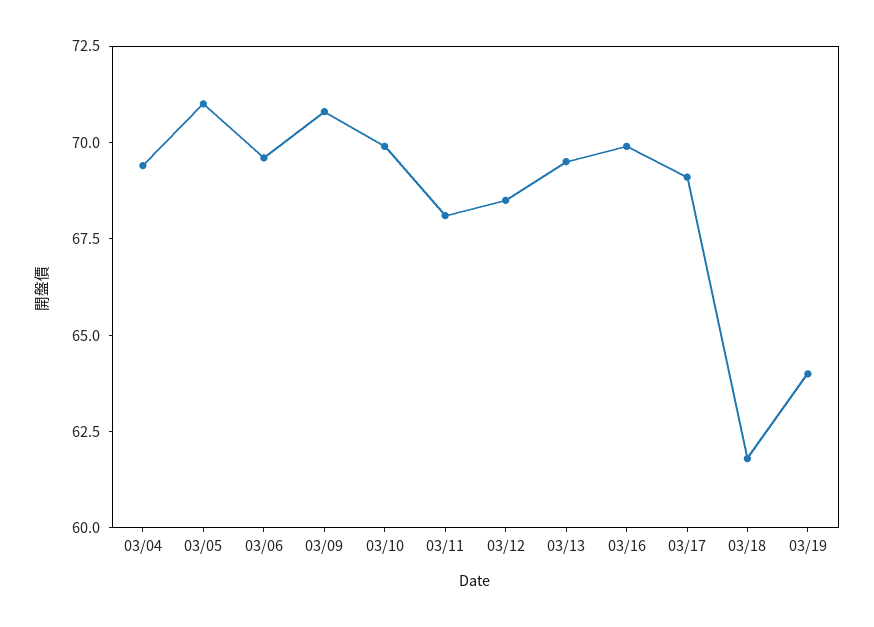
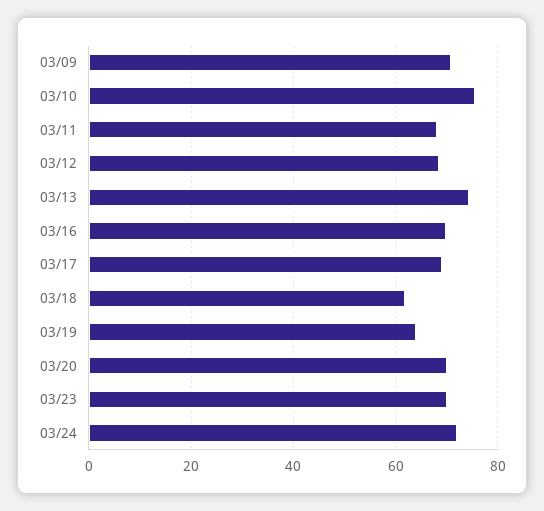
03/04: 69.5 -> none
03/05: 71 -> none
03/06: 69.5 -> none
03/10: 70 -> 76
03/13: 69.5 -> 74
03/20: none -> 70
03/23: none -> 70
03/24: none -> 72

